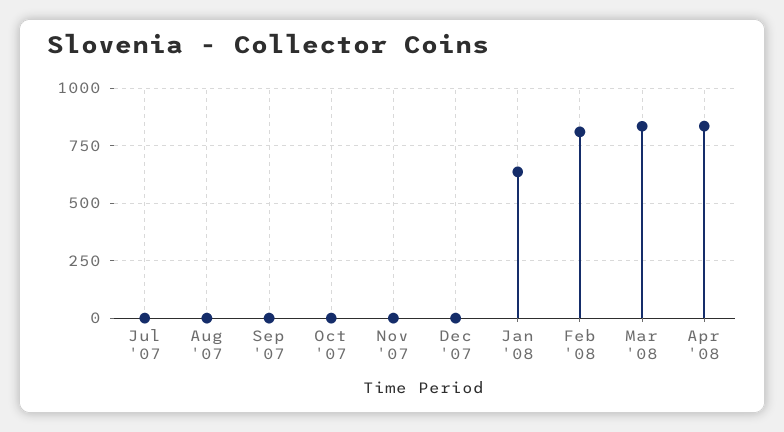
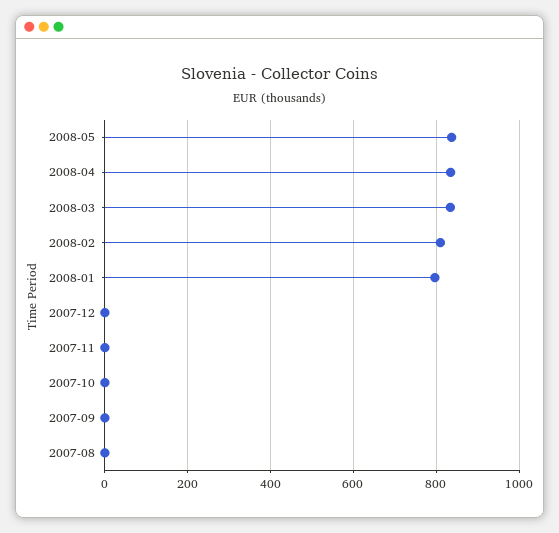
Jul '07: 0 -> none
Jan '08: 650 -> 800
2008-05: none -> 840

